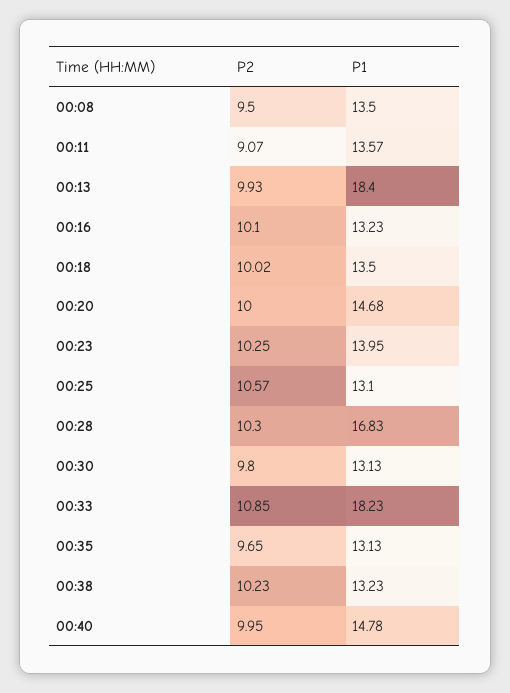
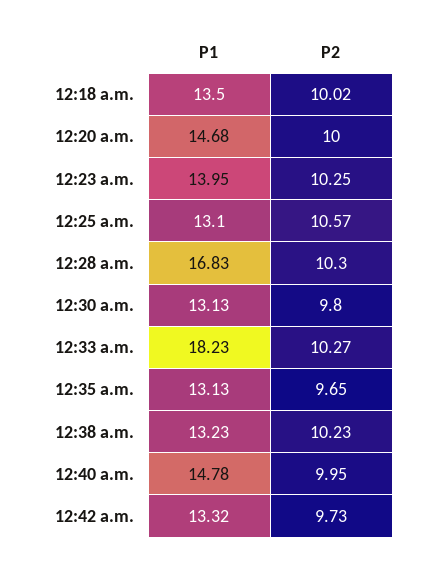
P2, 00:08: 9.5 -> none
P1, 00:08: 13.5 -> none
P2, 00:11: 9.07 -> none
P1, 00:11: 13.57 -> none
P2, 00:13: 9.93 -> none
P1, 00:13: 18.4 -> none
P2, 00:16: 10.1 -> none
P1, 00:16: 13.23 -> none
P2, 00:33: 10.85 -> 10.27
P1, 12:42 a.m.: none -> 13.32
P2, 12:42 a.m.: none -> 9.73

